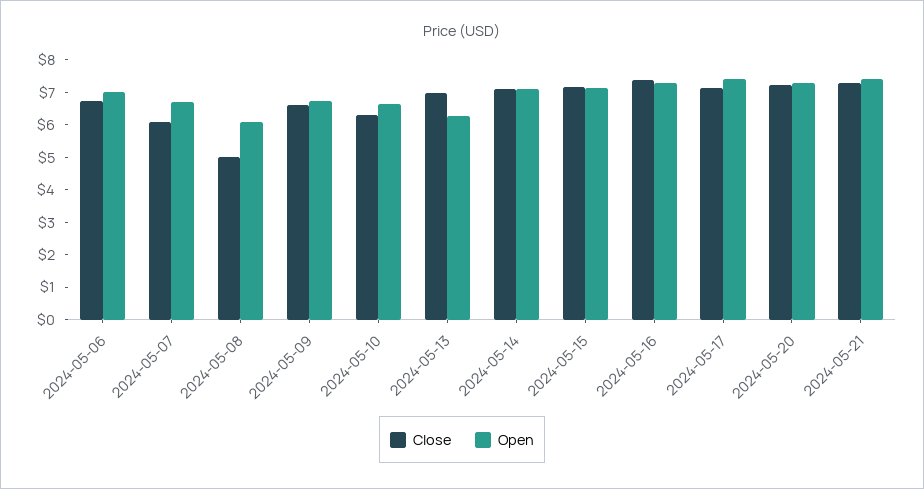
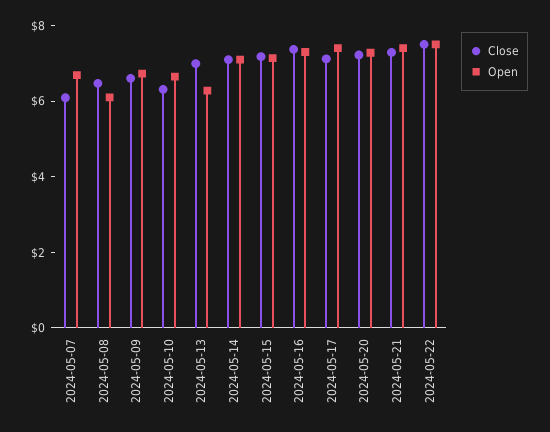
Close, 2024-05-06: 6.75 -> none
Open, 2024-05-06: 7 -> none
Close, 2024-05-08: 5 -> 6.5
Close, 2024-05-22: none -> 7.5
Open, 2024-05-22: none -> 7.5

